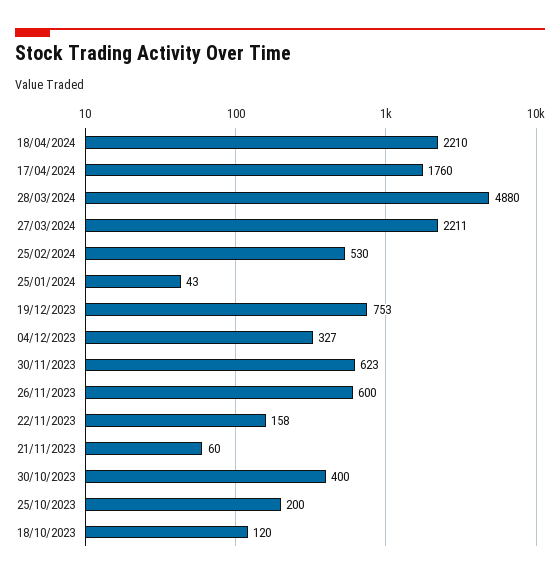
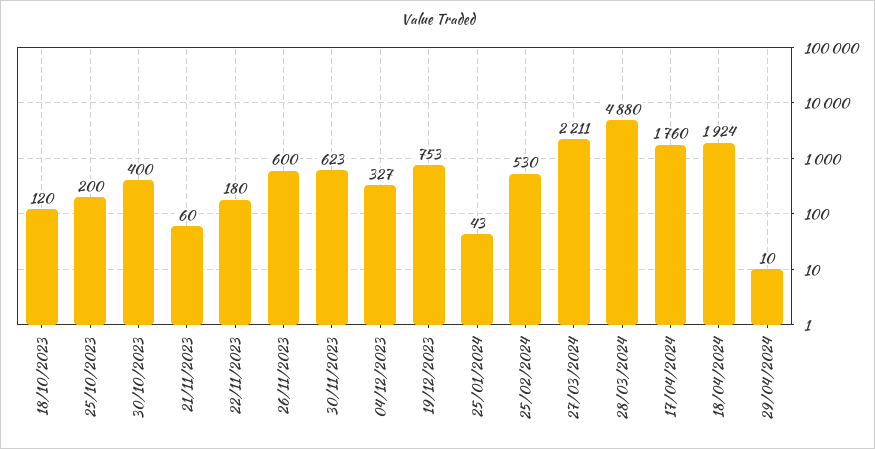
18/04/2024: 2210 -> 1924
22/11/2023: 158 -> 180
29/04/2024: none -> 10

